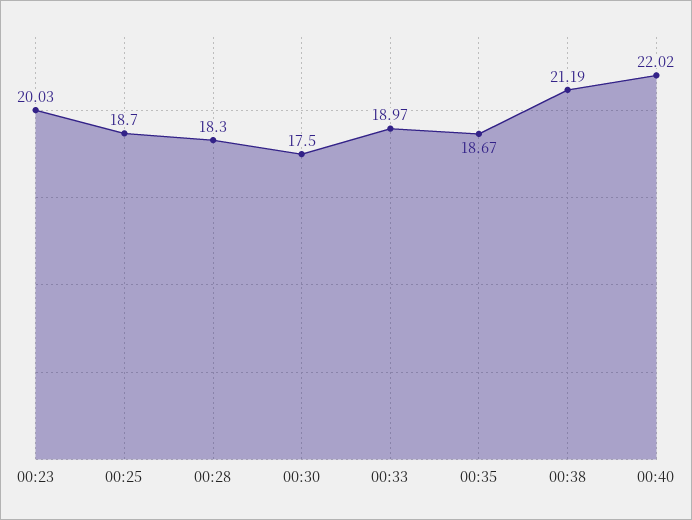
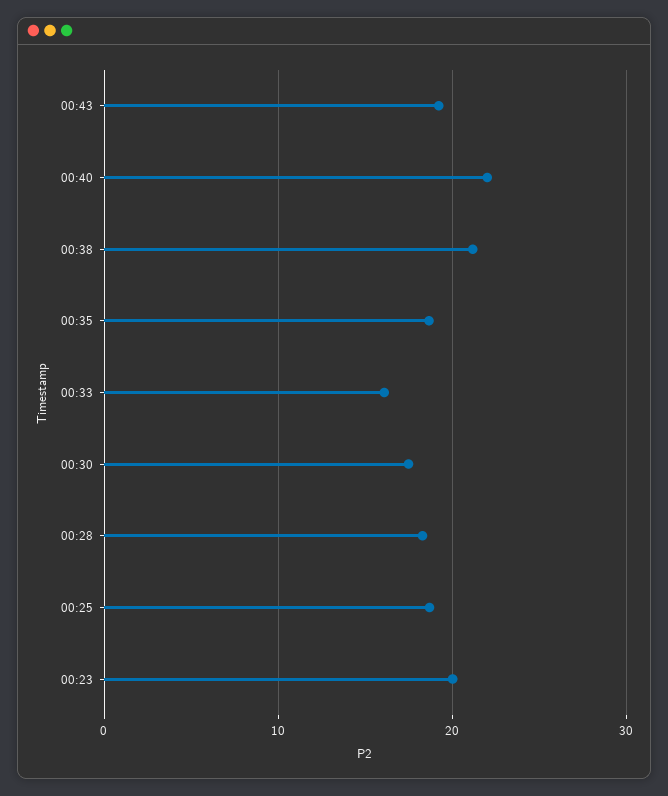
00:33: 18.97 -> 16
00:43: none -> 19

